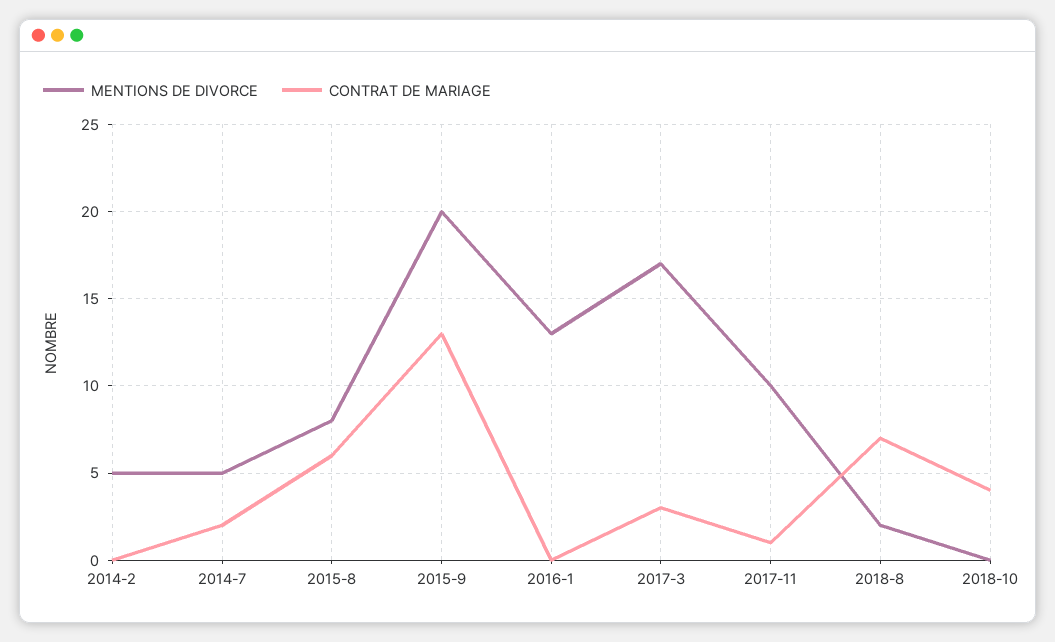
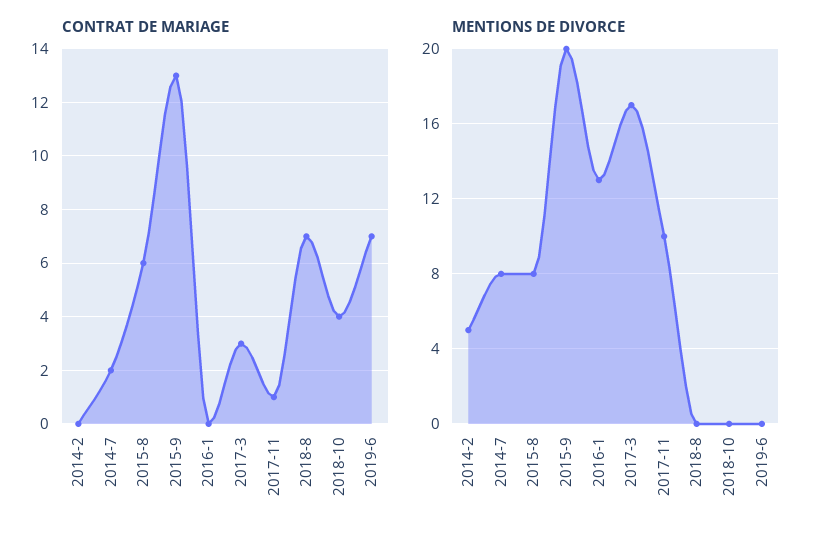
MENTIONS DE DIVORCE, 2014-7: 5 -> 8
MENTIONS DE DIVORCE, 2018-8: 2 -> 0
CONTRAT DE MARIAGE, 2019-6: none -> 7
MENTIONS DE DIVORCE, 2019-6: none -> 0

